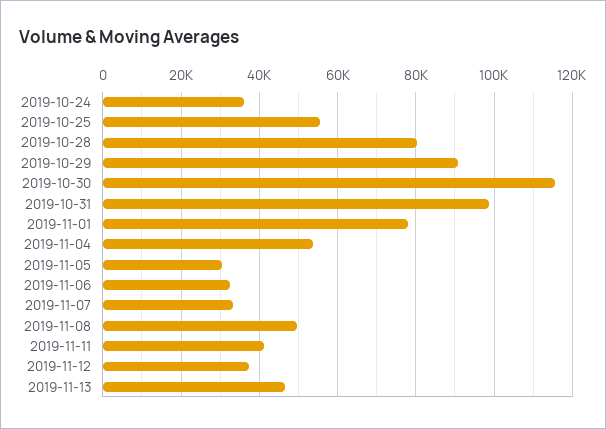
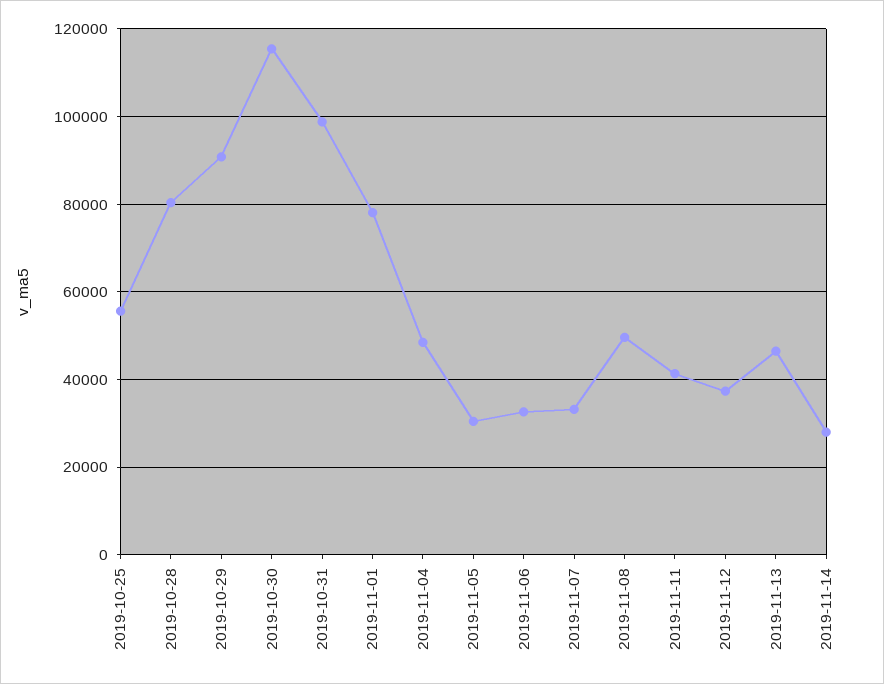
2019-10-24: 36000 -> none
2019-11-04: 54000 -> 48000
2019-11-14: none -> 28000

